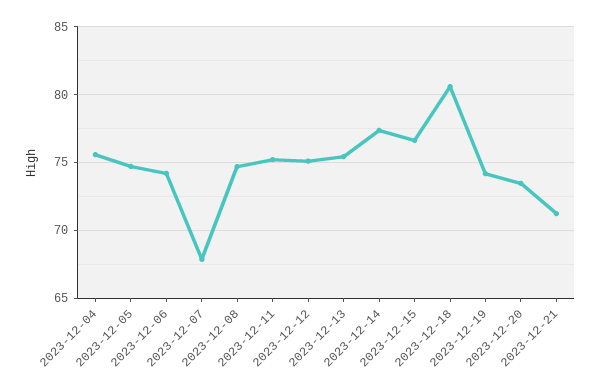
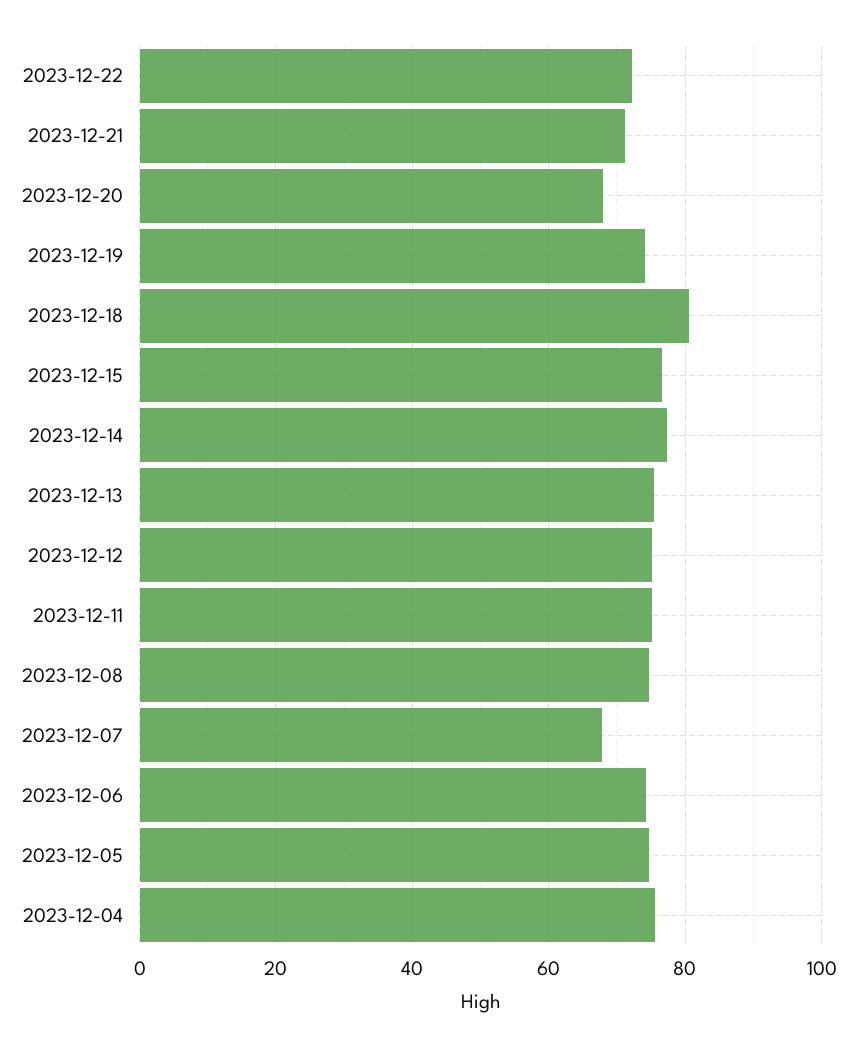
2023-12-20: 73.5 -> 68
2023-12-22: none -> 72

